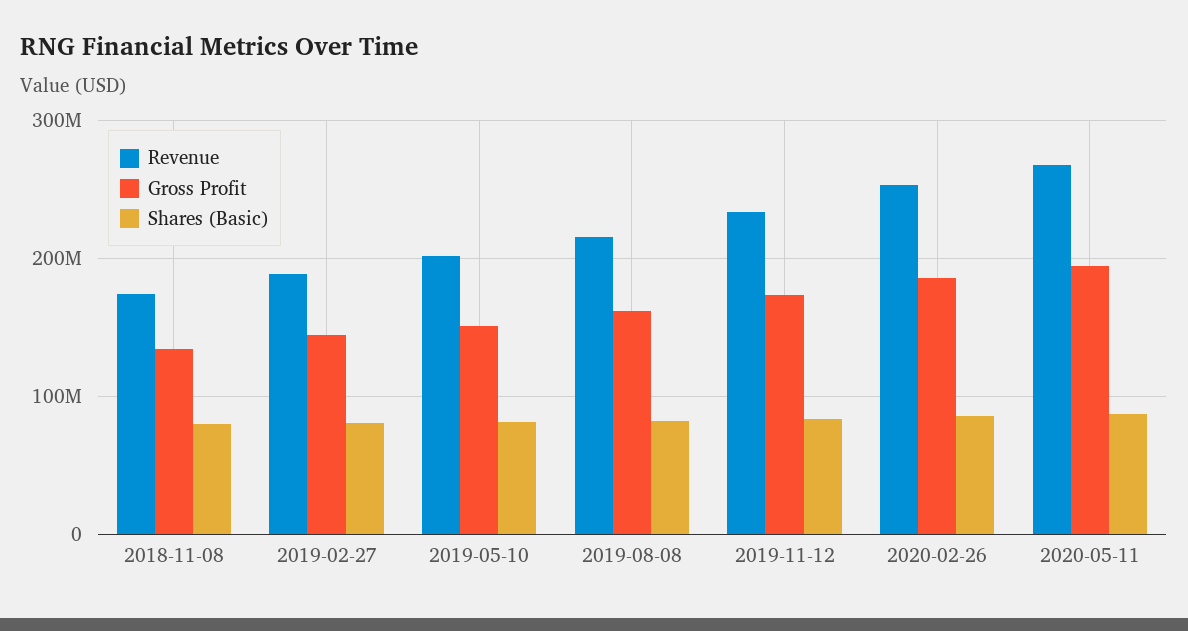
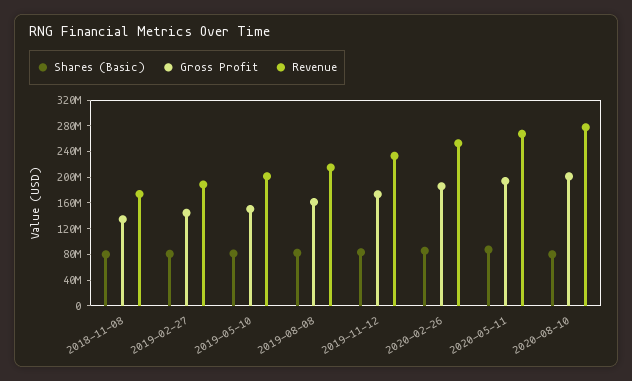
Shares (Basic), 2020-08-10: none -> 80000000
Gross Profit, 2020-08-10: none -> 200000000
Revenue, 2020-08-10: none -> 280000000

